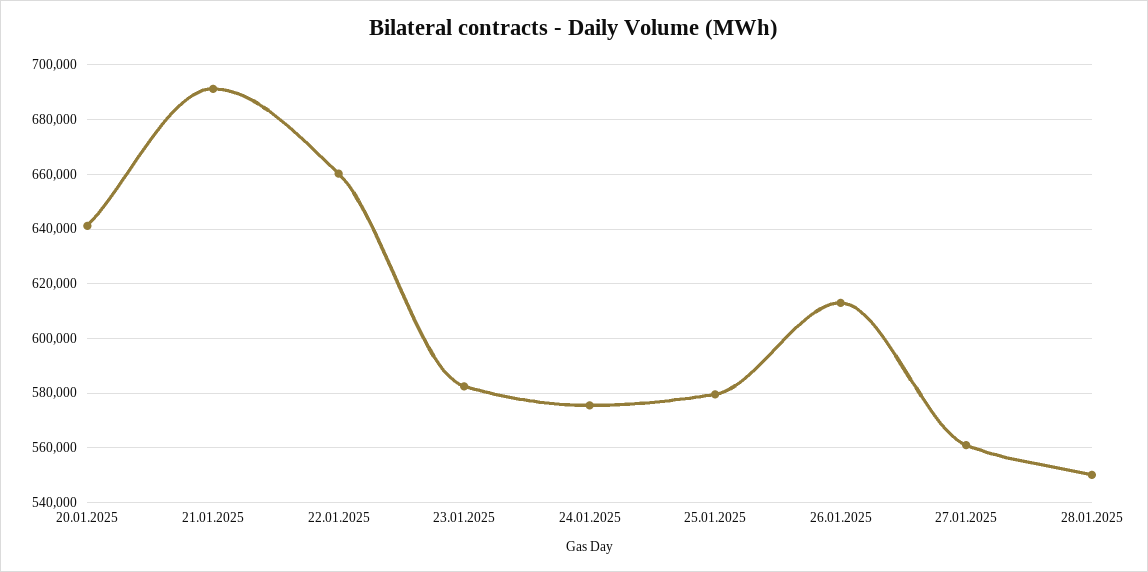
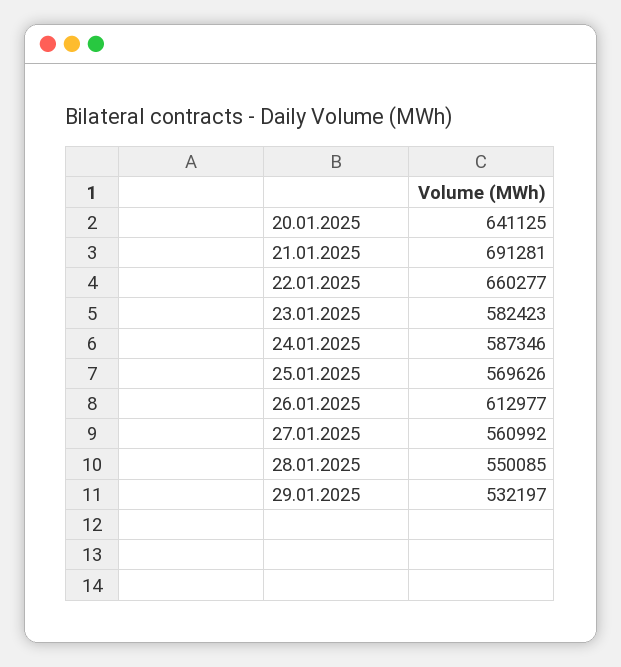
24.01.2025: 575000 -> 587346
25.01.2025: 580000 -> 569626
29.01.2025: none -> 532197

